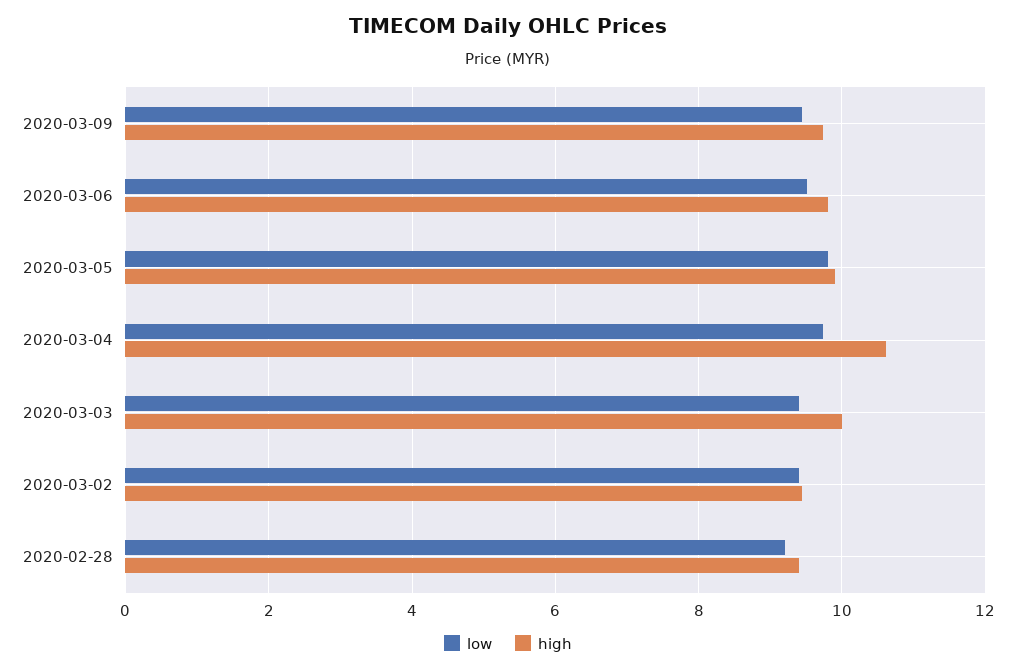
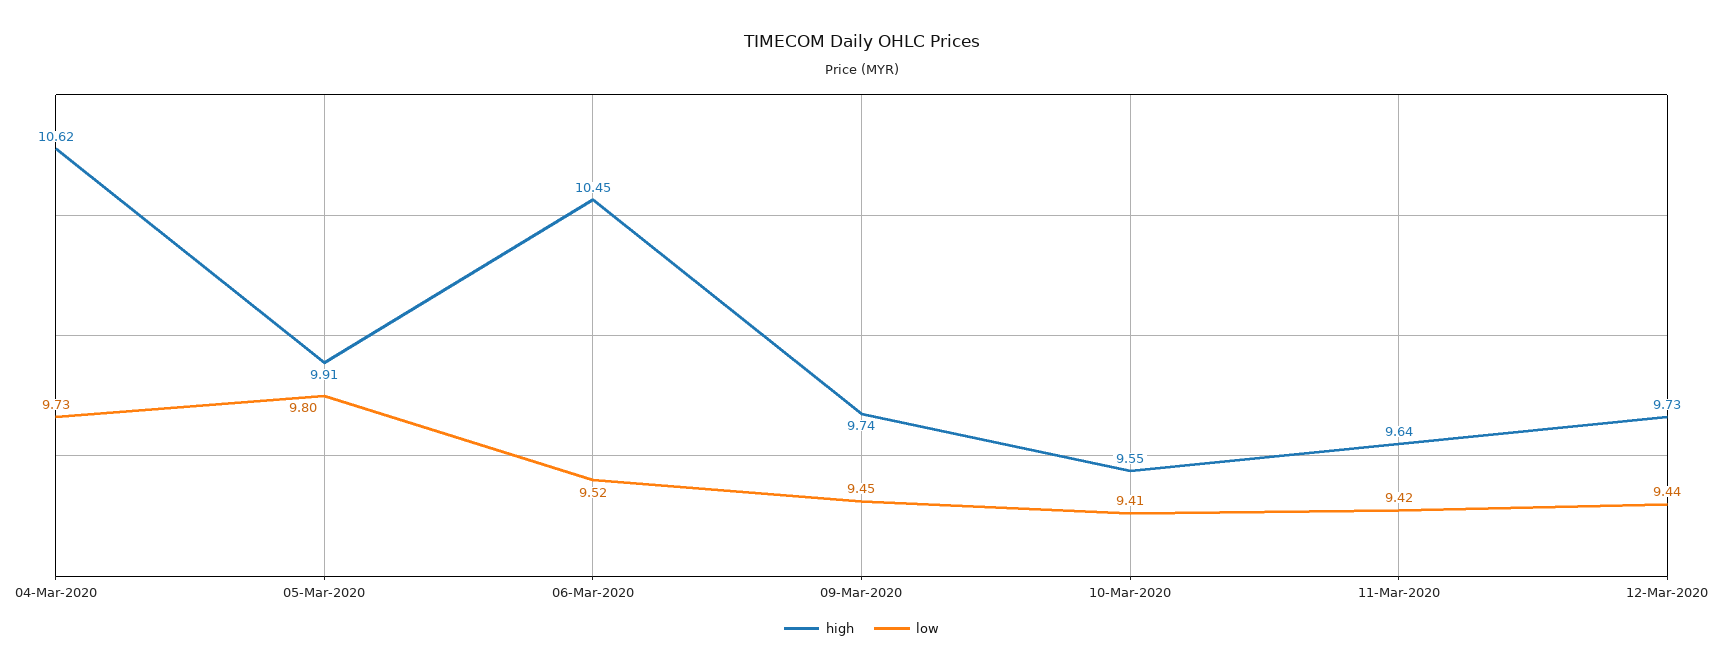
high, 2020-03-06: 9.8 -> 10.45
low, 2020-03-03: 9.4 -> none
high, 2020-03-03: 10 -> none
low, 2020-03-02: 9.4 -> none
high, 2020-03-02: 9.4 -> none
low, 2020-02-28: 9.2 -> none
high, 2020-02-28: 9.4 -> none
high, 10-Mar-2020: none -> 9.55
low, 10-Mar-2020: none -> 9.41
high, 11-Mar-2020: none -> 9.64
low, 11-Mar-2020: none -> 9.42
high, 12-Mar-2020: none -> 9.73
low, 12-Mar-2020: none -> 9.44

